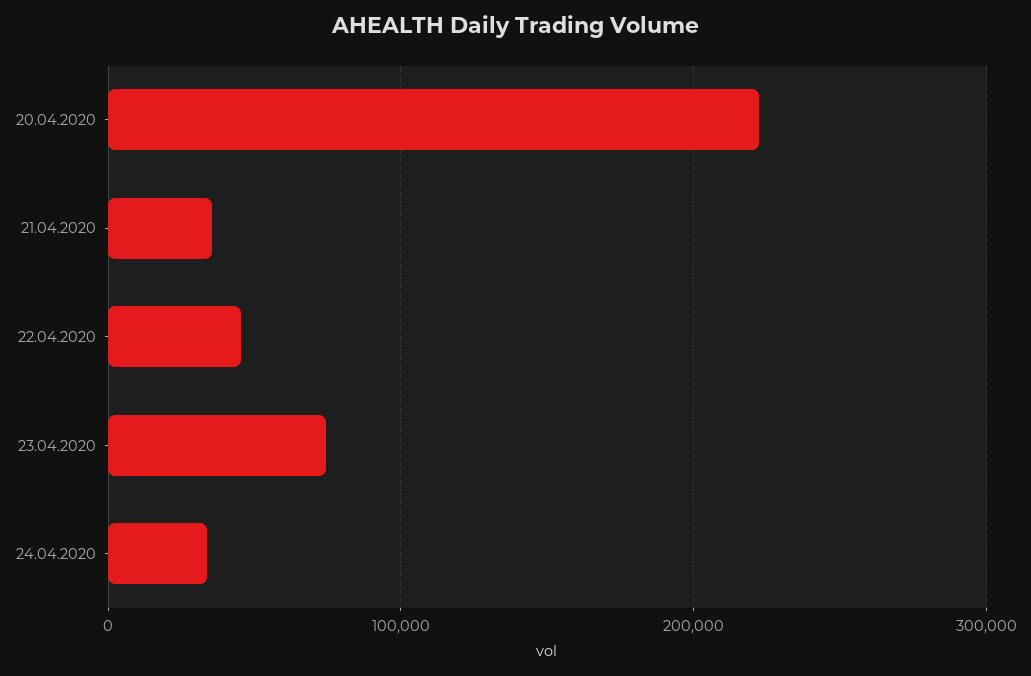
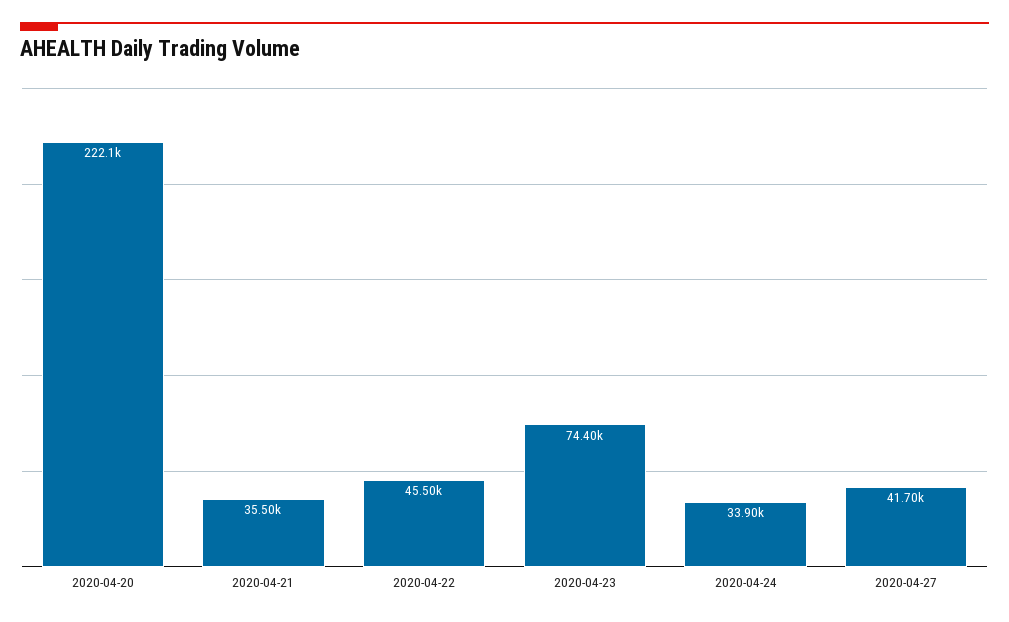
2020-04-27: none -> 41700

